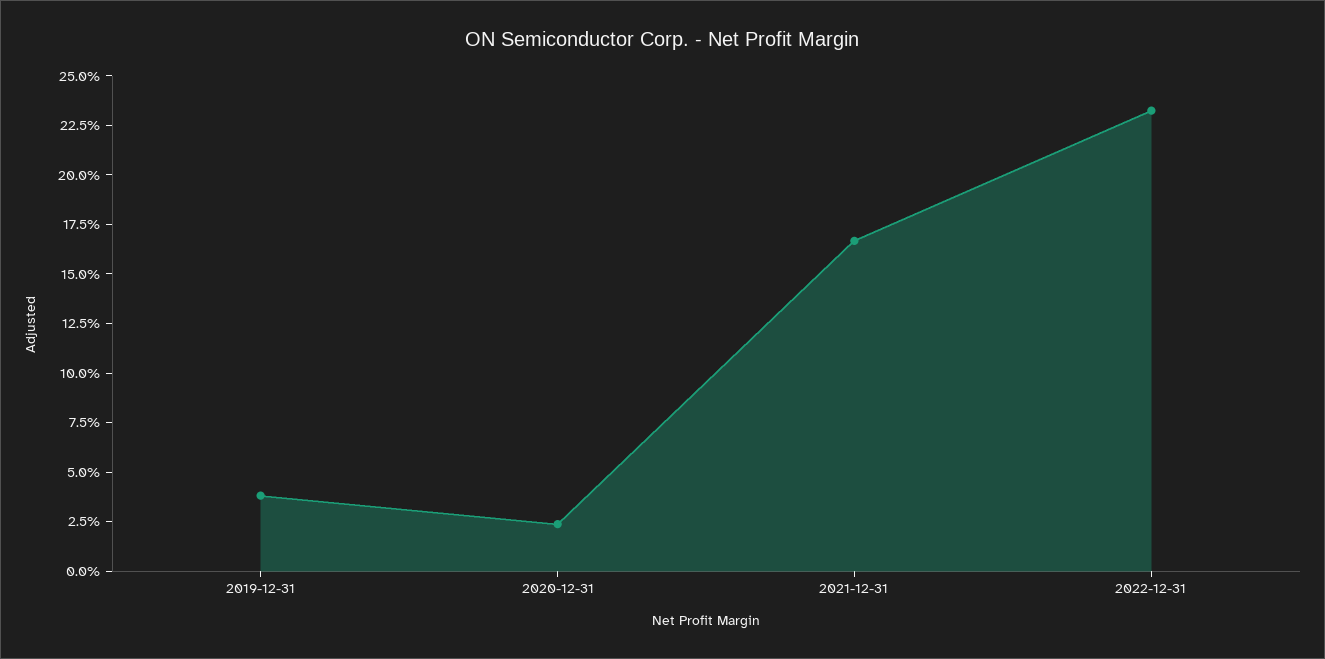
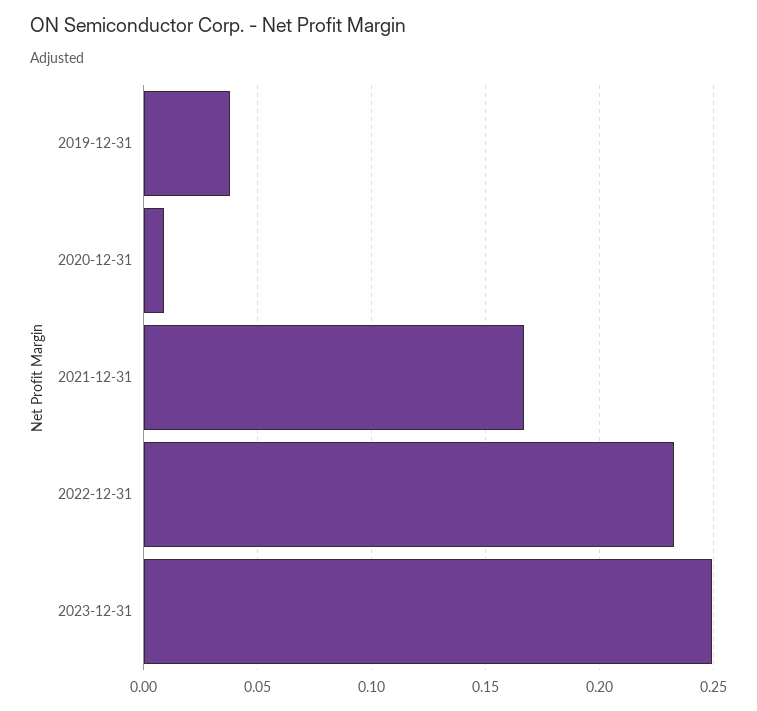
2020-12-31: 0.025 -> 0.01
2023-12-31: none -> 0.25

